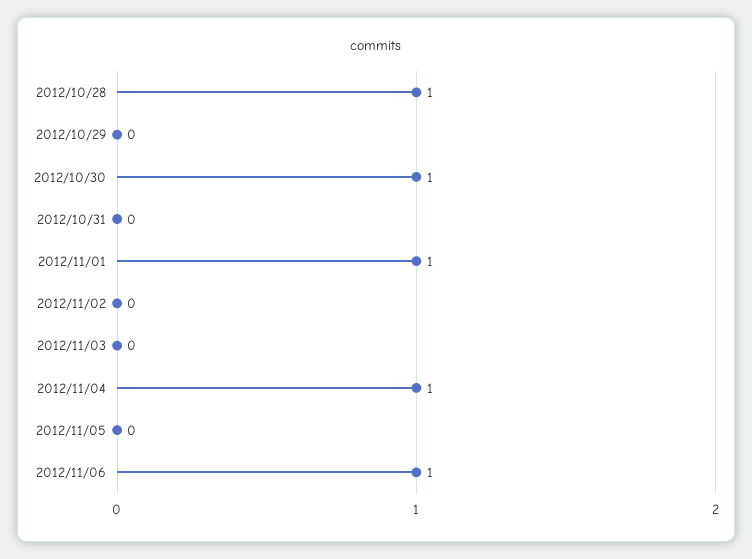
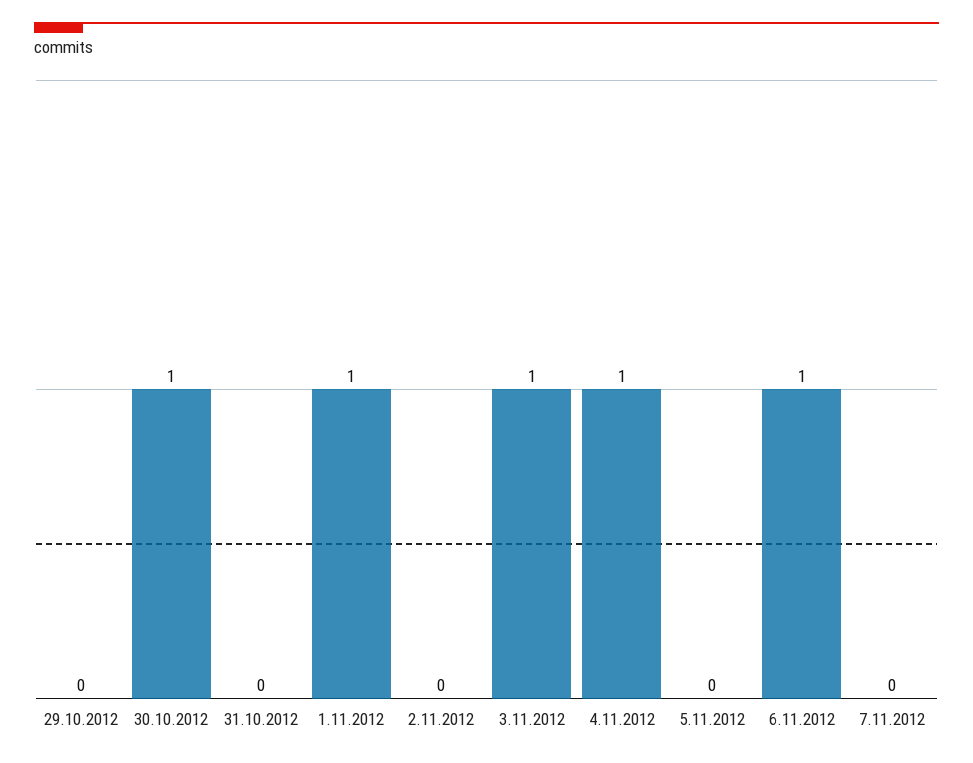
2012/10/28: 1 -> none
2012/11/03: 0 -> 1
7.11.2012: none -> 0

